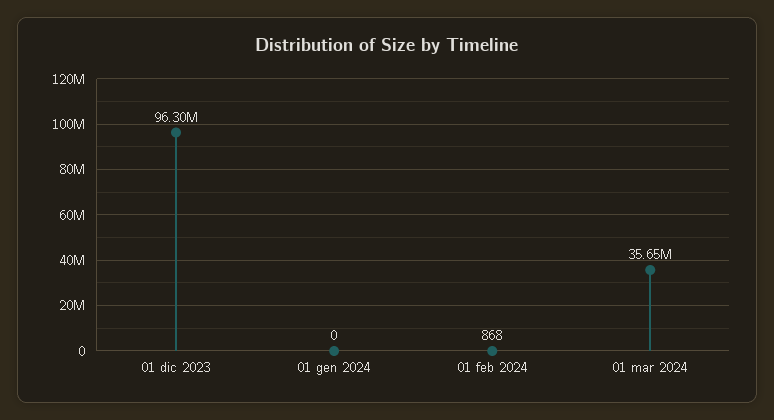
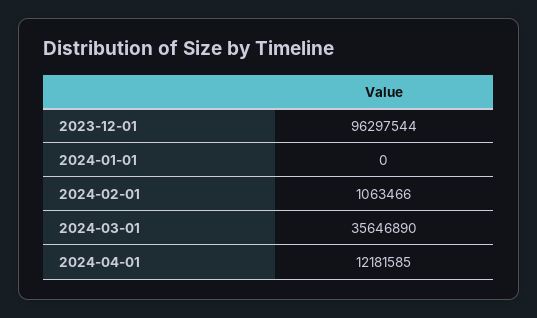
01 feb 2024: 868 -> 1063466
2024-04-01: none -> 12181585

